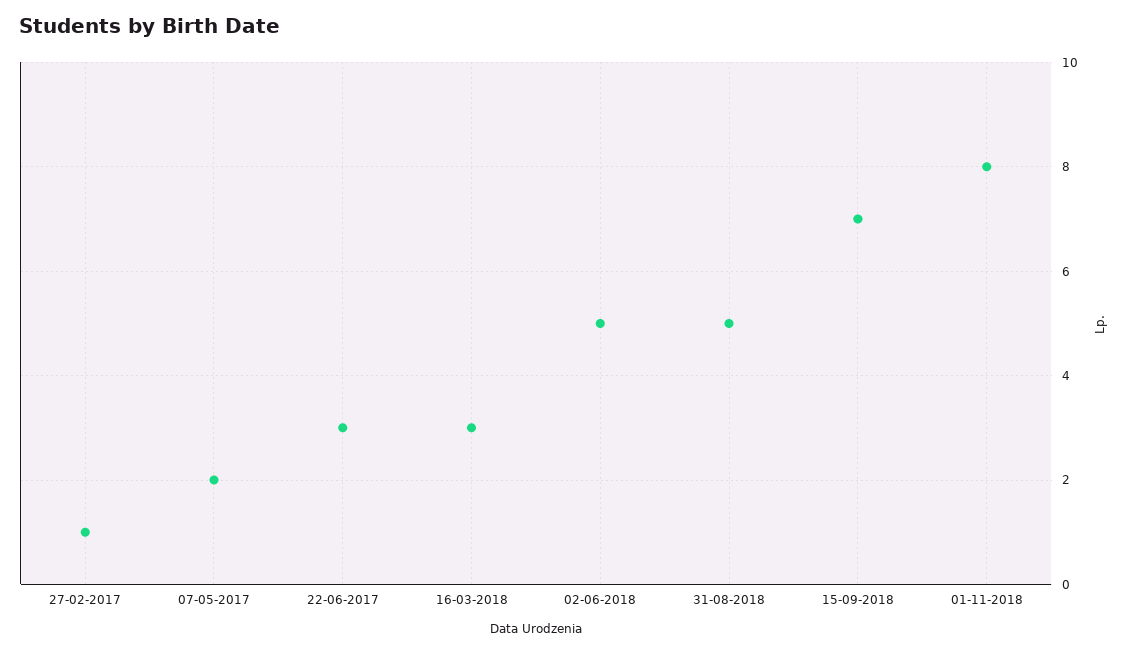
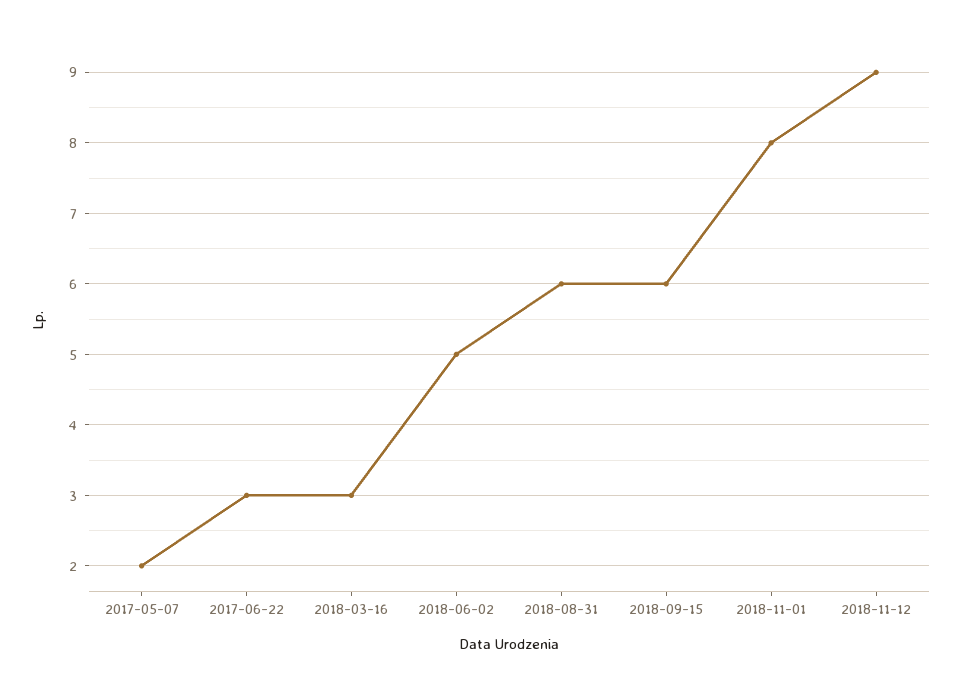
27-02-2017: 1 -> none
31-08-2018: 5 -> 6
15-09-2018: 7 -> 6
2018-11-12: none -> 9

